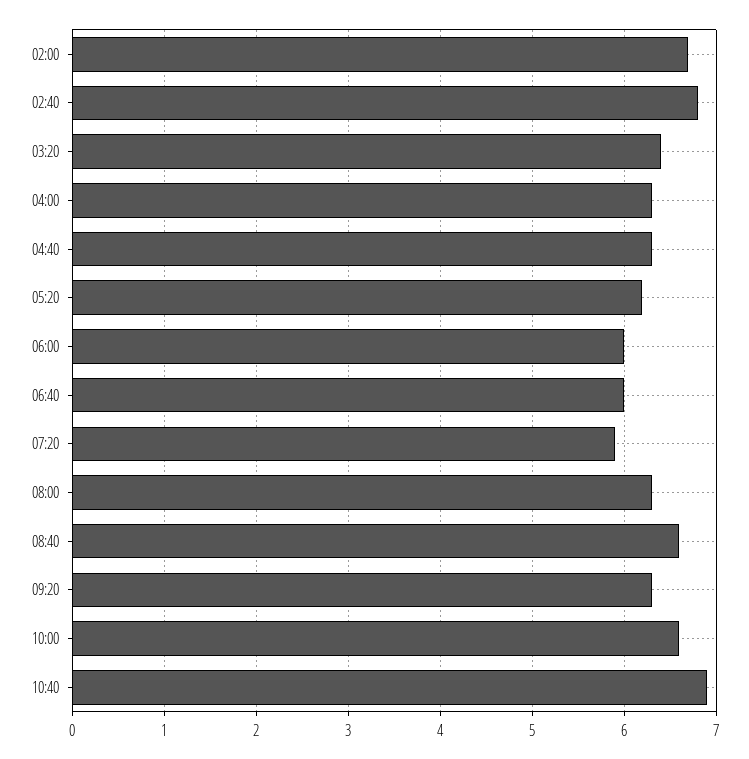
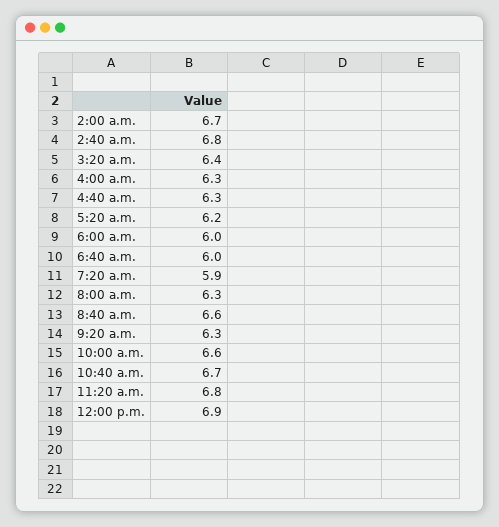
10:40: 6.9 -> 6.7
11:20 a.m.: none -> 6.8
12:00 p.m.: none -> 6.9

